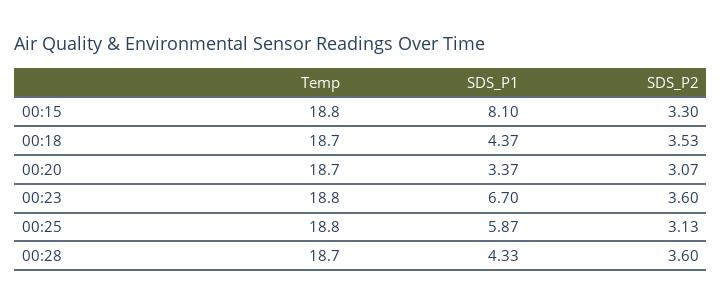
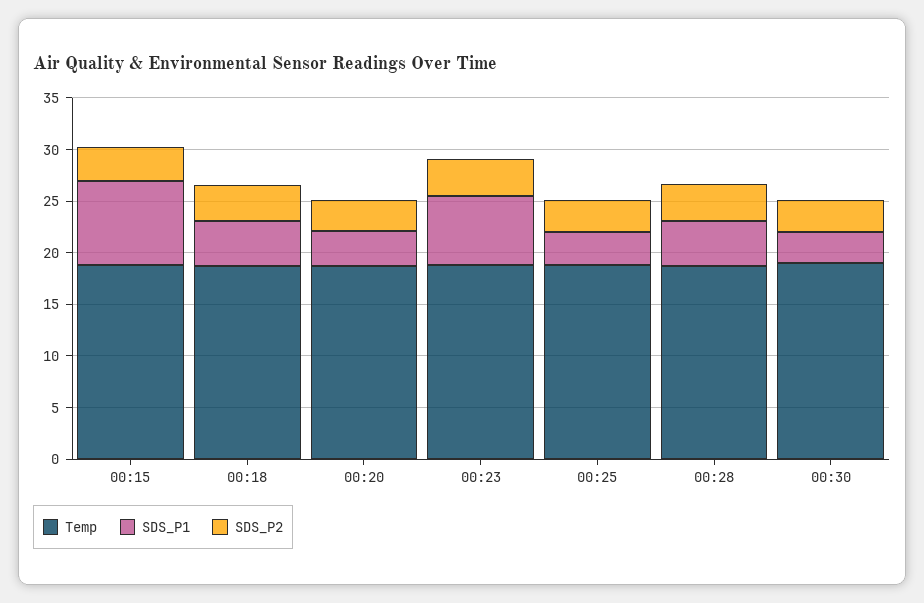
SDS_P1, 00:25: 5.87 -> 3
Temp, 00:30: none -> 19
SDS_P1, 00:30: none -> 3
SDS_P2, 00:30: none -> 3

